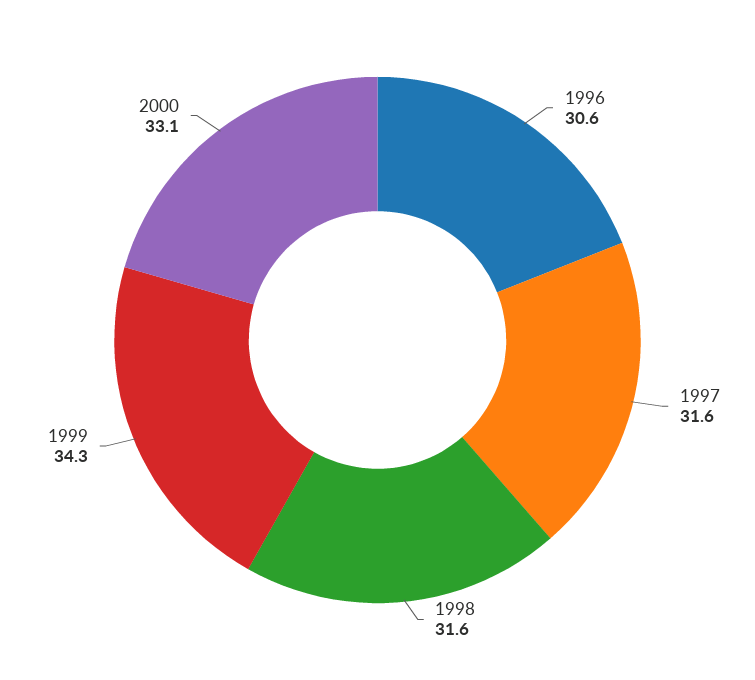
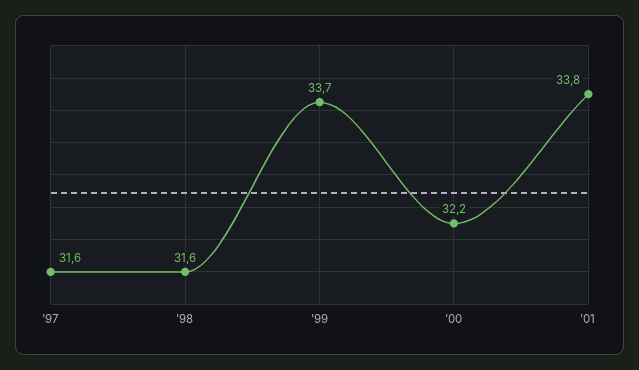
1996: 30.6 -> none
1999: 34.3 -> 33.7
2000: 33.1 -> 32.2
'01: none -> 33.8

